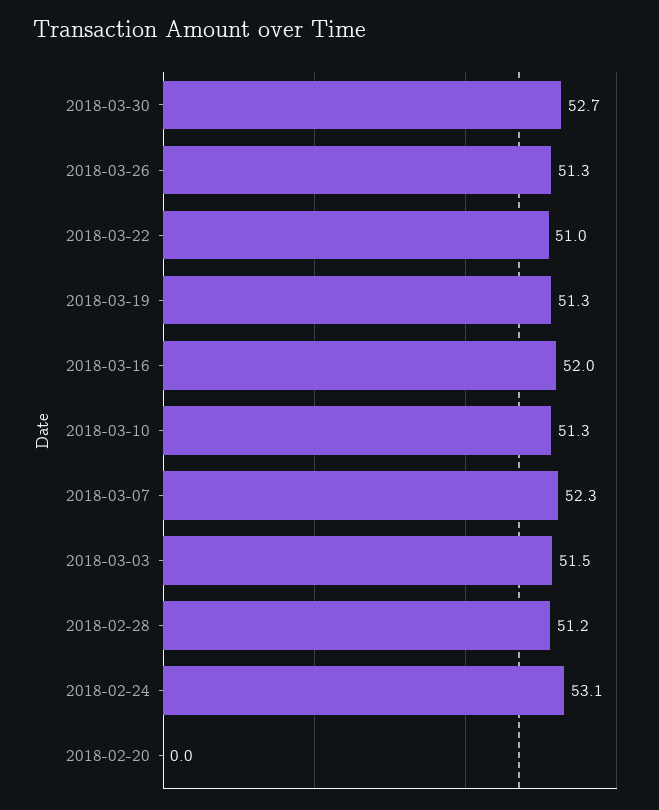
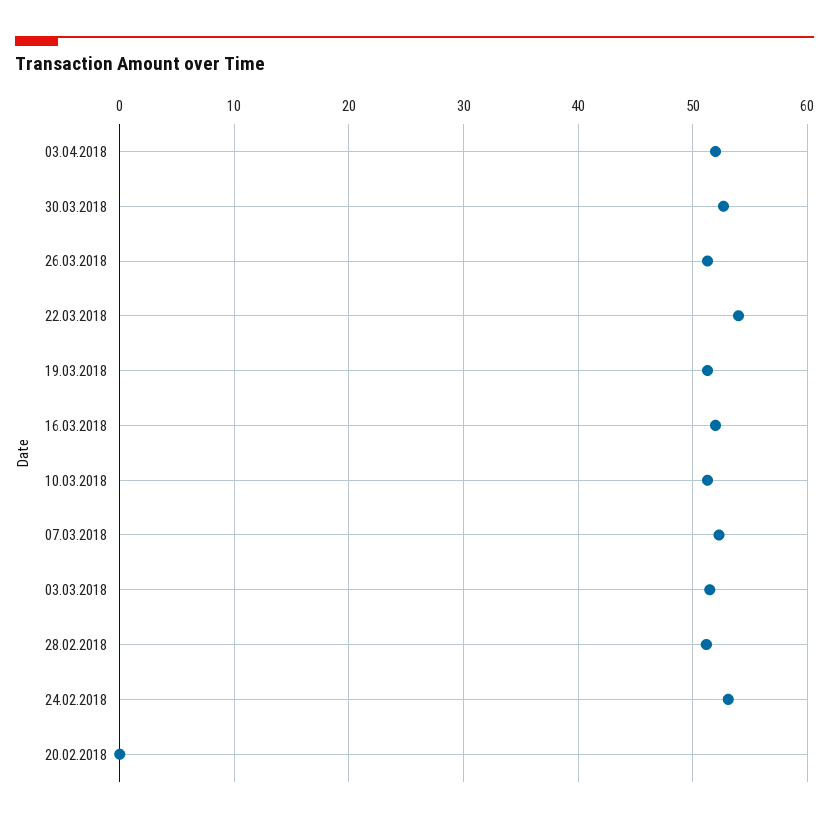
2018-03-22: 51 -> 54
03.04.2018: none -> 52

